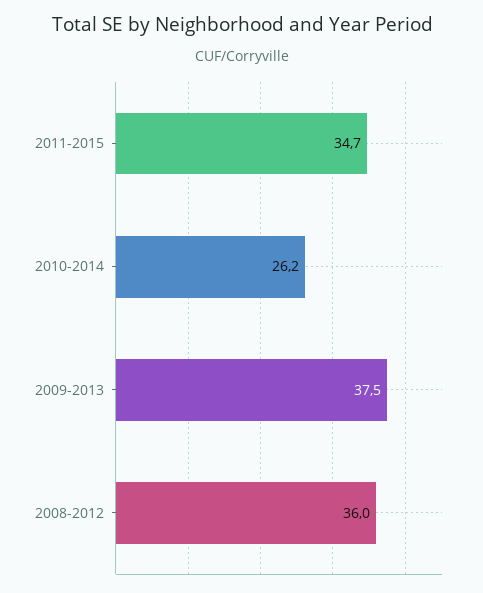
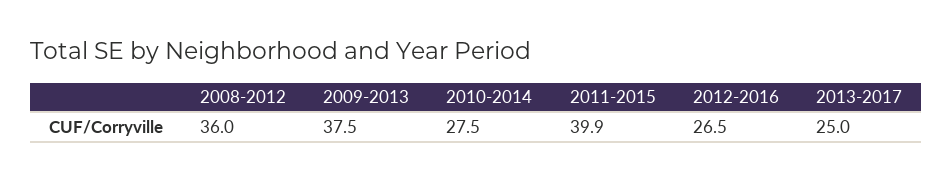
2011-2015: 34.7 -> 39.9
2010-2014: 26.2 -> 27.5
2012-2016: none -> 26.5
2013-2017: none -> 25

